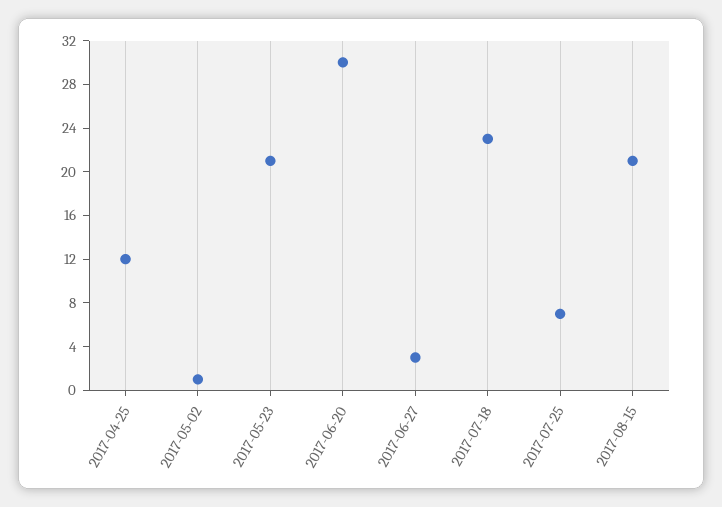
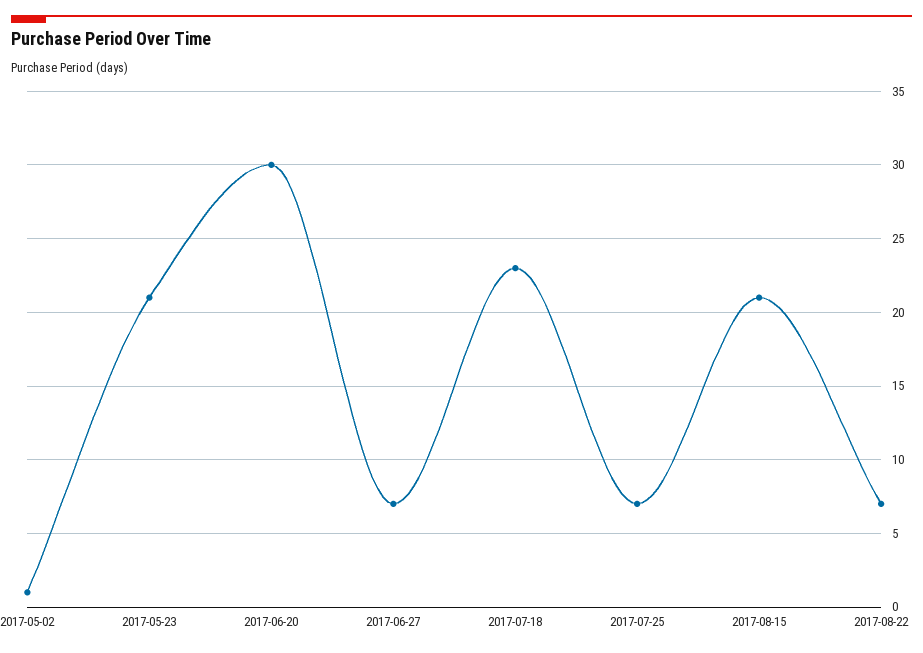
2017-04-25: 12 -> none
2017-06-27: 3 -> 7
2017-08-22: none -> 7

